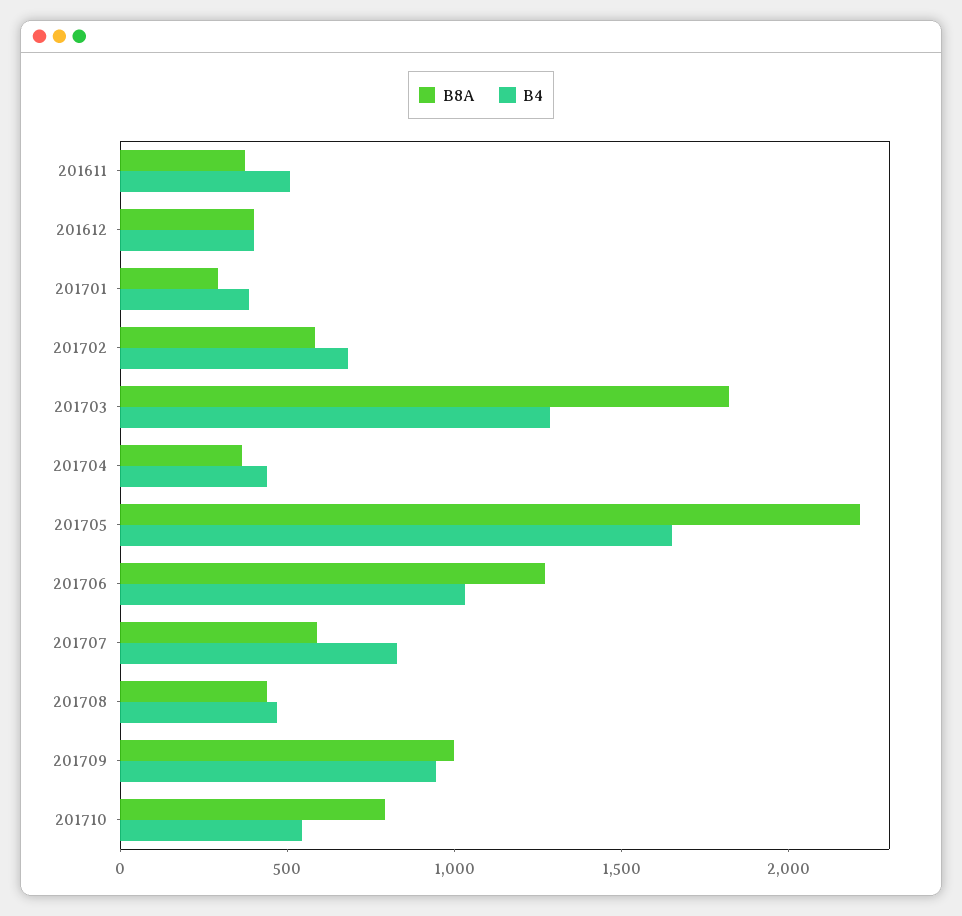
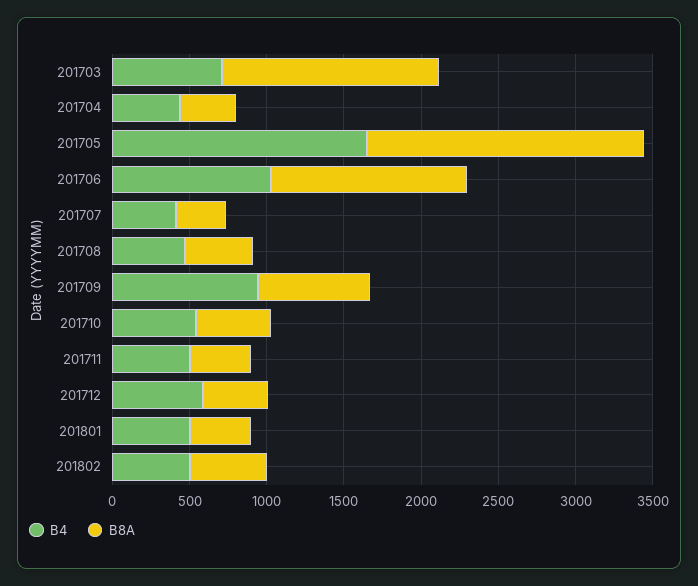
B8A, 201611: 400 -> none
B4, 201611: 500 -> none
B8A, 201612: 400 -> none
B4, 201612: 400 -> none
B8A, 201701: 300 -> none
B4, 201701: 400 -> none
B8A, 201702: 600 -> none
B4, 201702: 700 -> none
B8A, 201703: 1800 -> 1400
B4, 201703: 1300 -> 700
B8A, 201705: 2200 -> 1800
B8A, 201707: 600 -> 300
B4, 201707: 800 -> 400
B8A, 201709: 1000 -> 700
B8A, 201710: 800 -> 500
B4, 201711: none -> 500
B8A, 201711: none -> 400
B4, 201712: none -> 600
B8A, 201712: none -> 400
B4, 201801: none -> 500
B8A, 201801: none -> 400
B4, 201802: none -> 500
B8A, 201802: none -> 500

